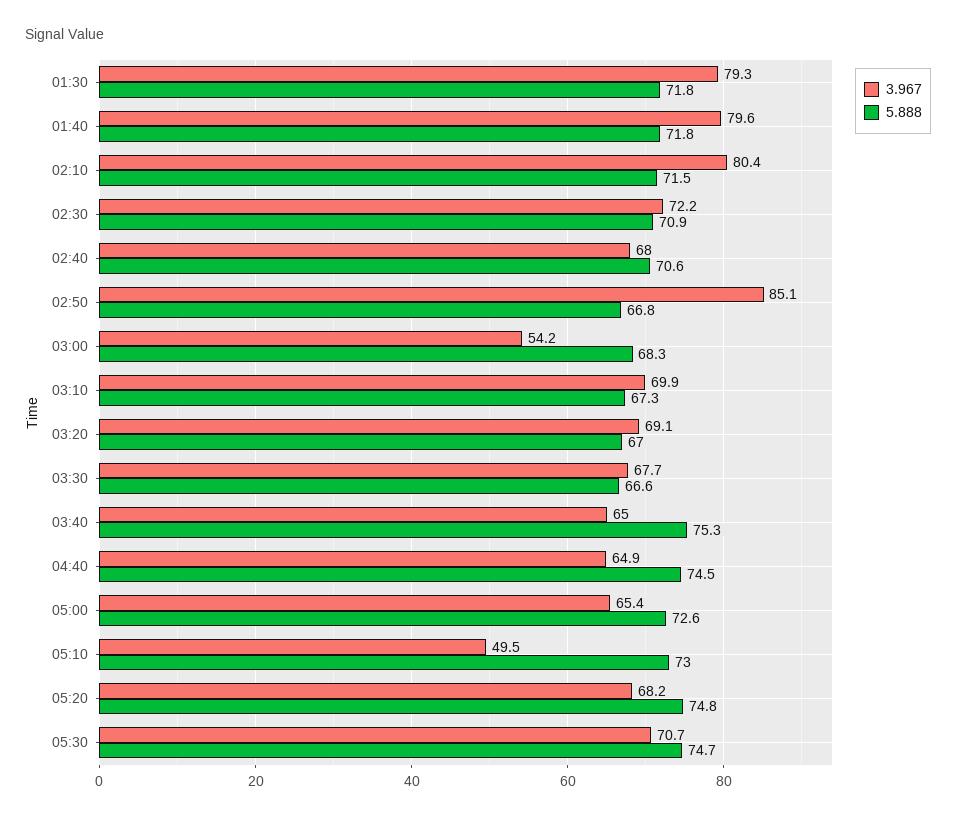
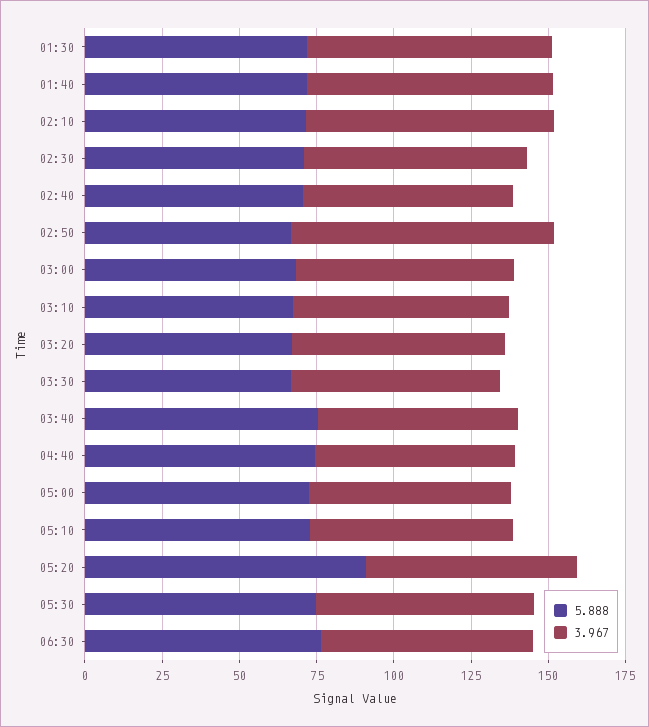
3.967, 03:00: 54.2 -> 70
3.967, 05:10: 49.5 -> 65
5.888, 05:20: 74.8 -> 90
5.888, 06:30: none -> 75
3.967, 06:30: none -> 70

